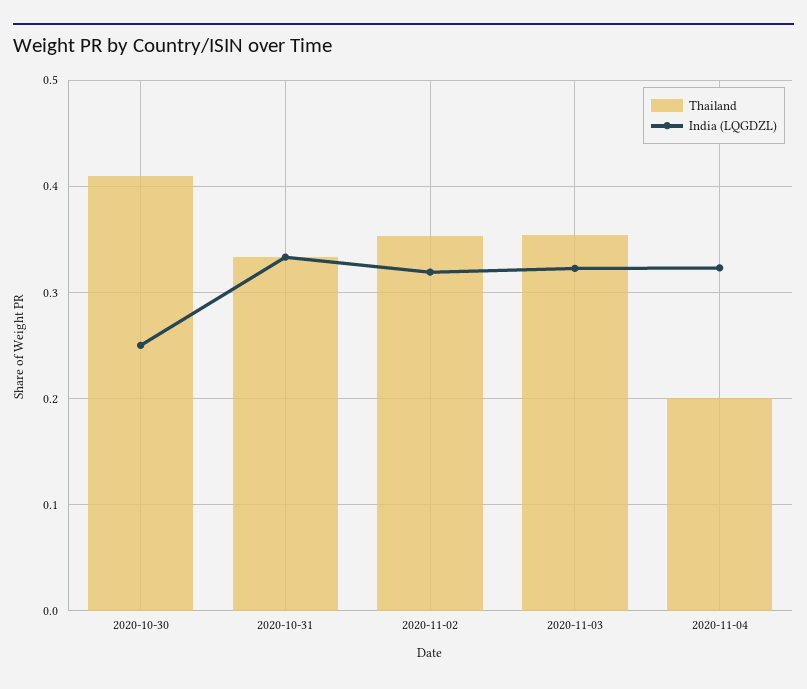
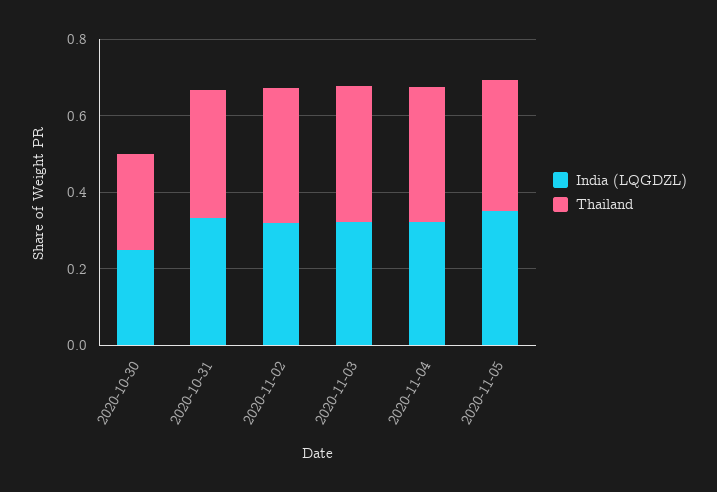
Thailand, 2020-10-30: 0.41 -> 0.25
Thailand, 2020-11-04: 0.2 -> 0.35
India (LQGDZL), 2020-11-05: none -> 0.35
Thailand, 2020-11-05: none -> 0.35

